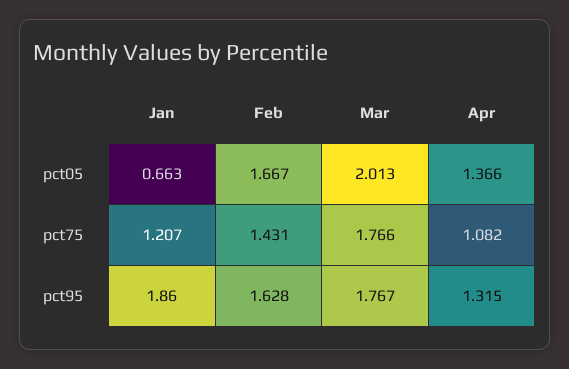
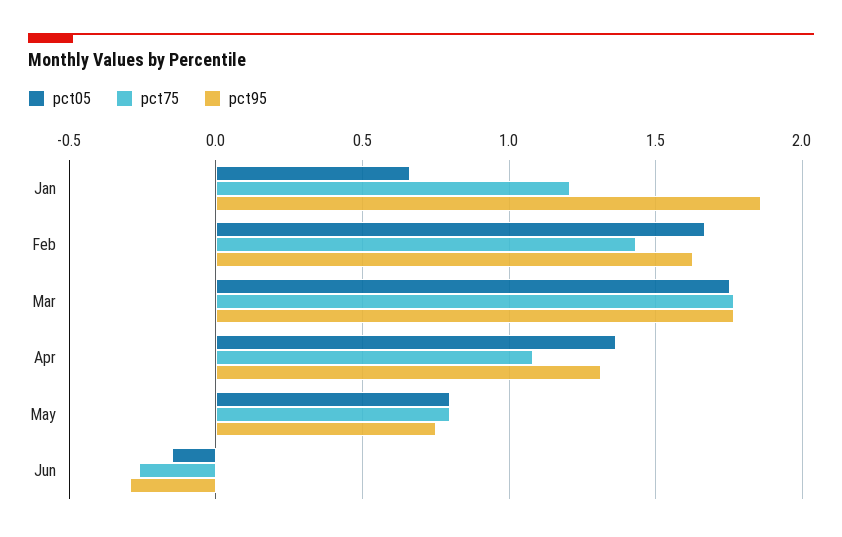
pct05, Mar: 2.013 -> 1.75
pct05, May: none -> 0.8
pct75, May: none -> 0.8
pct95, May: none -> 0.75
pct05, Jun: none -> -0.15
pct75, Jun: none -> -0.25
pct95, Jun: none -> -0.3

